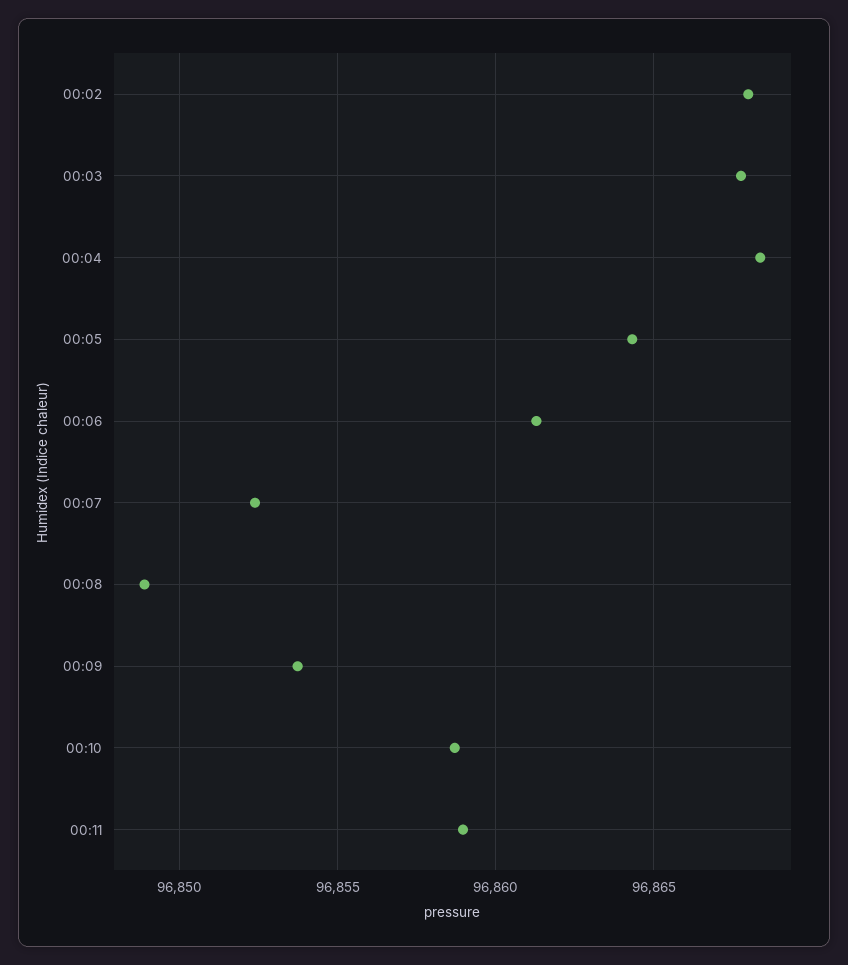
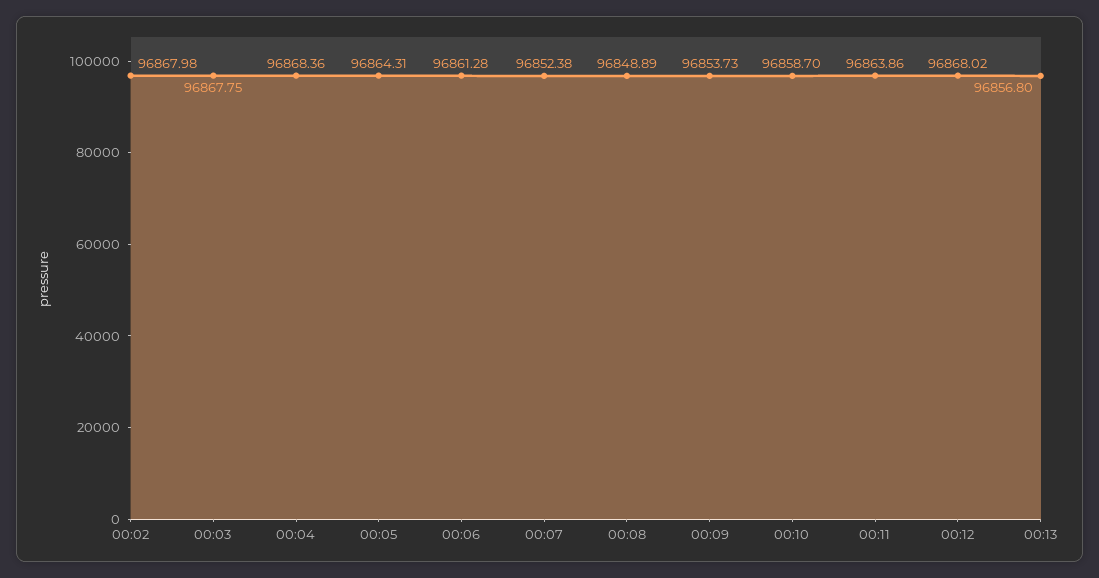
00:11: 96859 -> 96863.86
00:12: none -> 96868.02
00:13: none -> 96856.8

